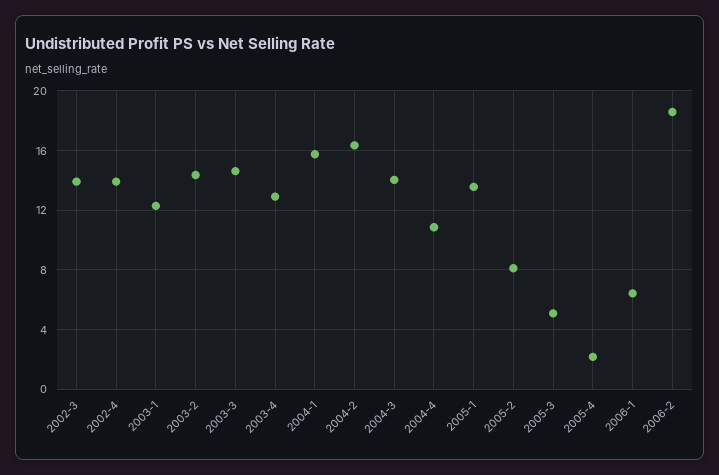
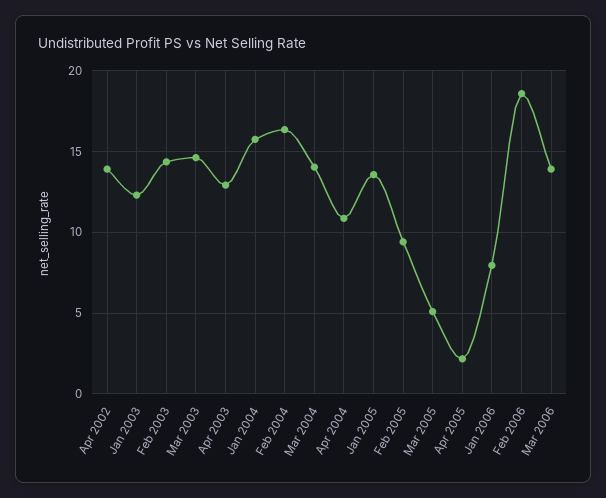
2002-3: 14 -> none
2005-2: 8 -> 9.5
2006-1: 6.5 -> 8
Mar 2006: none -> 14

